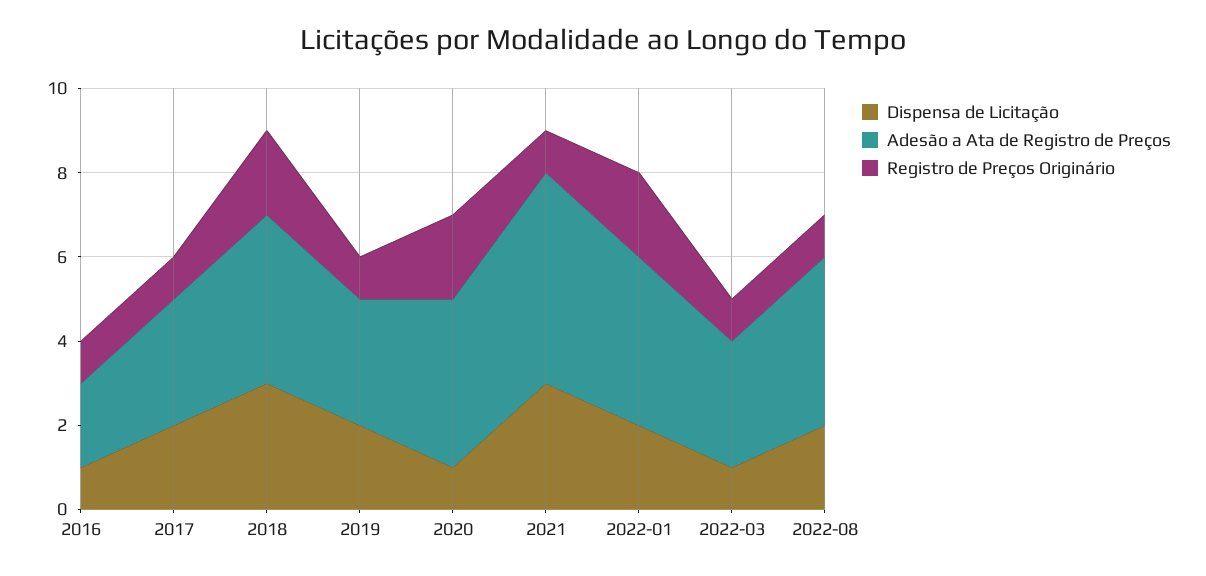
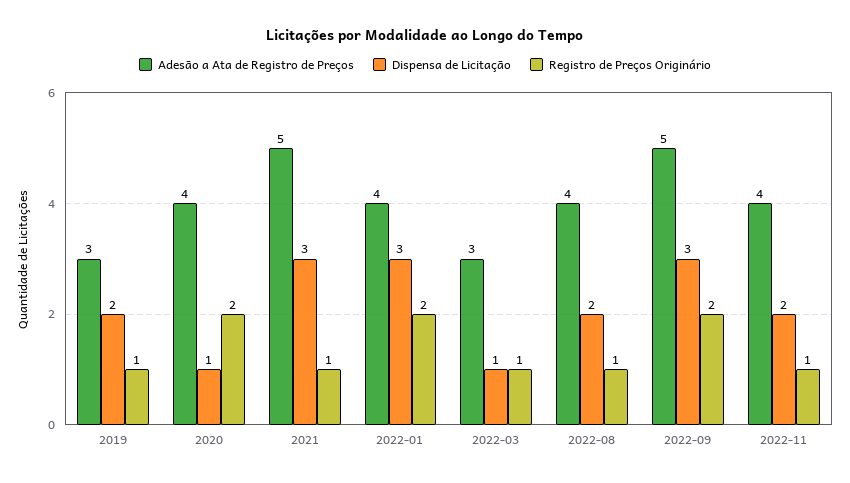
Dispensa de Licitação, 2016: 1 -> none
Adesão a Ata de Registro de Preços, 2016: 2 -> none
Registro de Preços Originário, 2016: 1 -> none
Dispensa de Licitação, 2017: 2 -> none
Adesão a Ata de Registro de Preços, 2017: 3 -> none
Registro de Preços Originário, 2017: 1 -> none
Dispensa de Licitação, 2018: 3 -> none
Adesão a Ata de Registro de Preços, 2018: 4 -> none
Registro de Preços Originário, 2018: 2 -> none
Dispensa de Licitação, 2022-01: 2 -> 3
Adesão a Ata de Registro de Preços, 2022-09: none -> 5
Dispensa de Licitação, 2022-09: none -> 3
Registro de Preços Originário, 2022-09: none -> 2
Adesão a Ata de Registro de Preços, 2022-11: none -> 4
Dispensa de Licitação, 2022-11: none -> 2
Registro de Preços Originário, 2022-11: none -> 1

